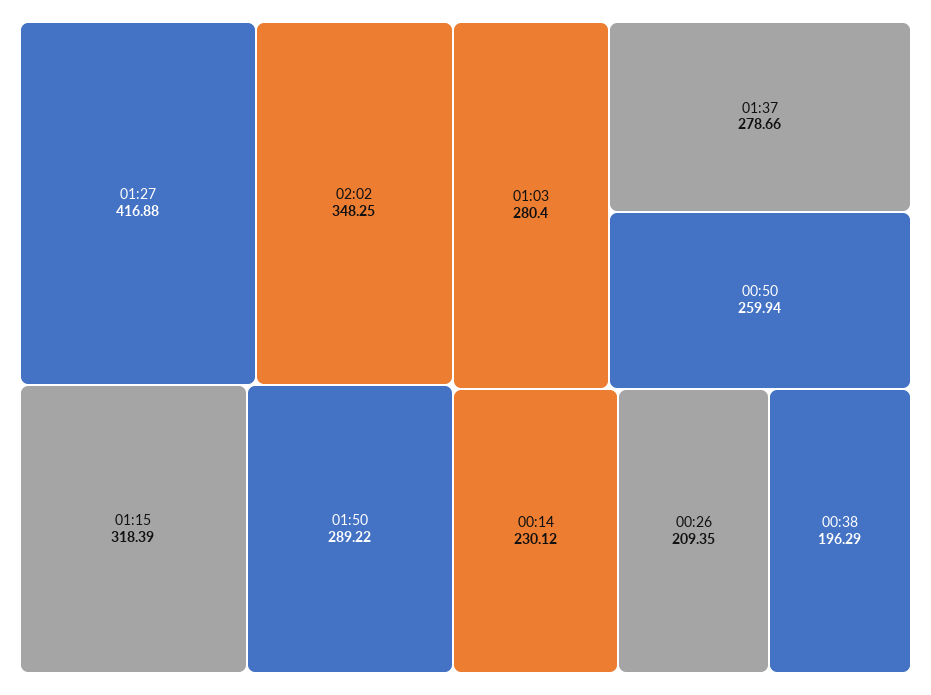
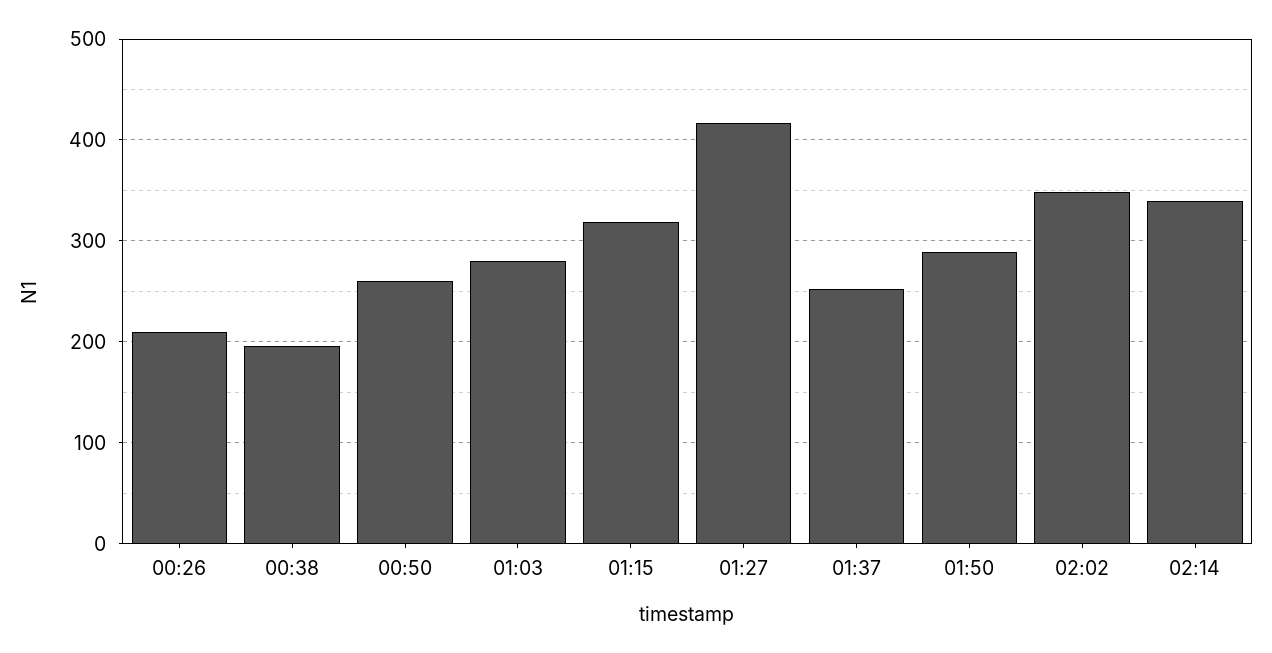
01:37: 278.66 -> 250
00:14: 230.12 -> none
02:14: none -> 340

